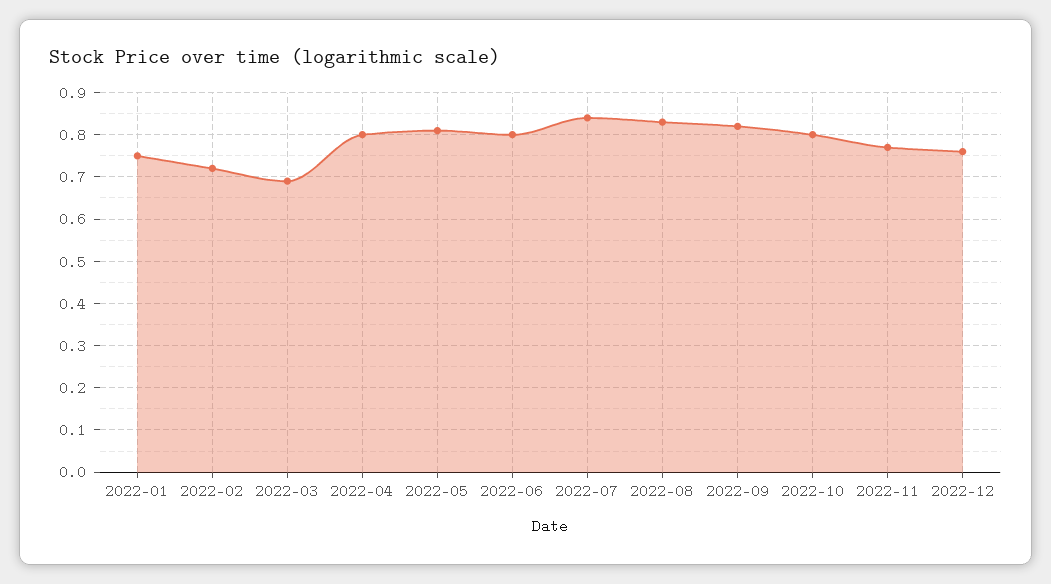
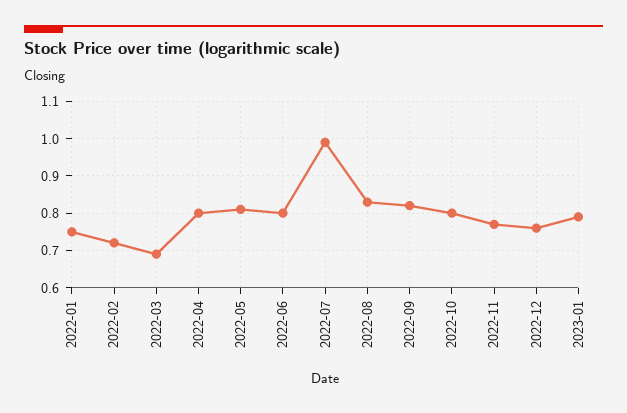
2022-07: 0.85 -> 1
2023-01: none -> 0.8

